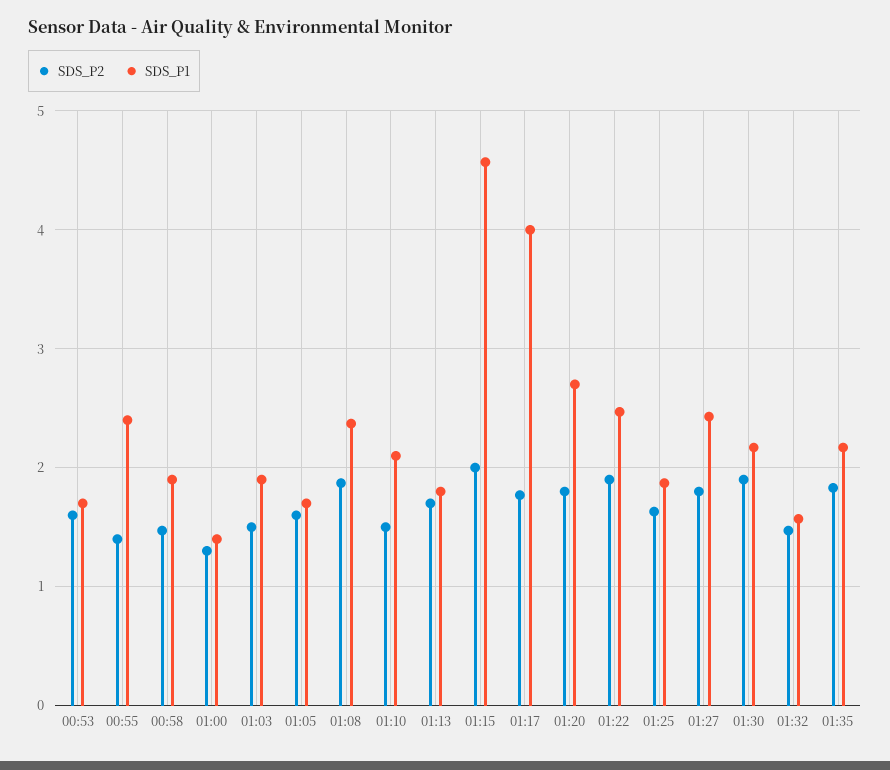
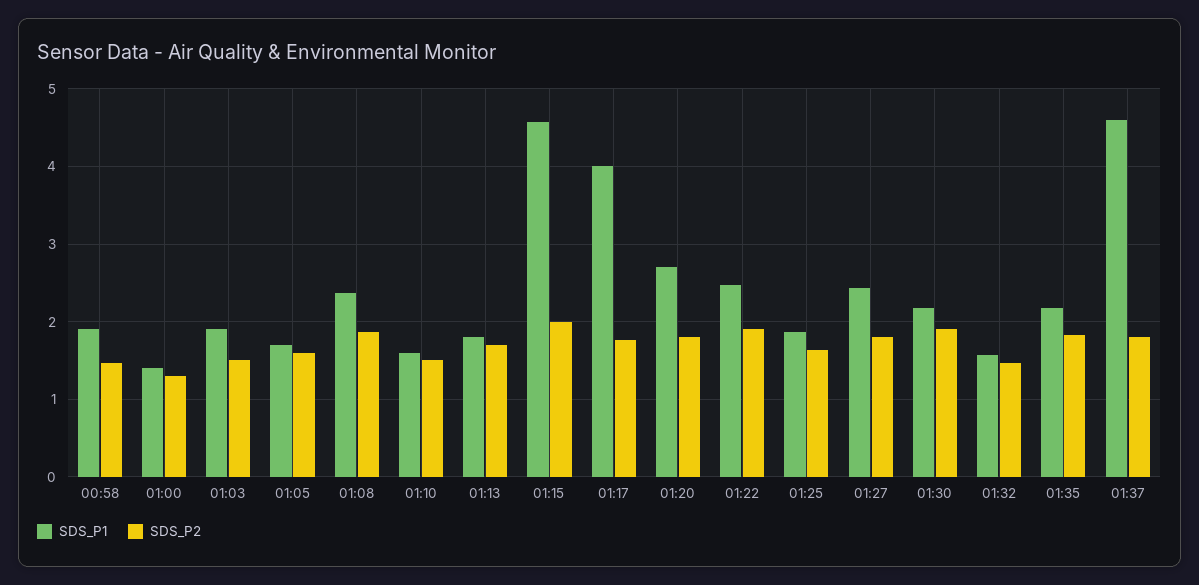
SDS_P2, 00:53: 1.6 -> none
SDS_P1, 00:53: 1.7 -> none
SDS_P2, 00:55: 1.4 -> none
SDS_P1, 00:55: 2.4 -> none
SDS_P1, 01:10: 2.1 -> 1.6
SDS_P1, 01:37: none -> 4.6
SDS_P2, 01:37: none -> 1.8

